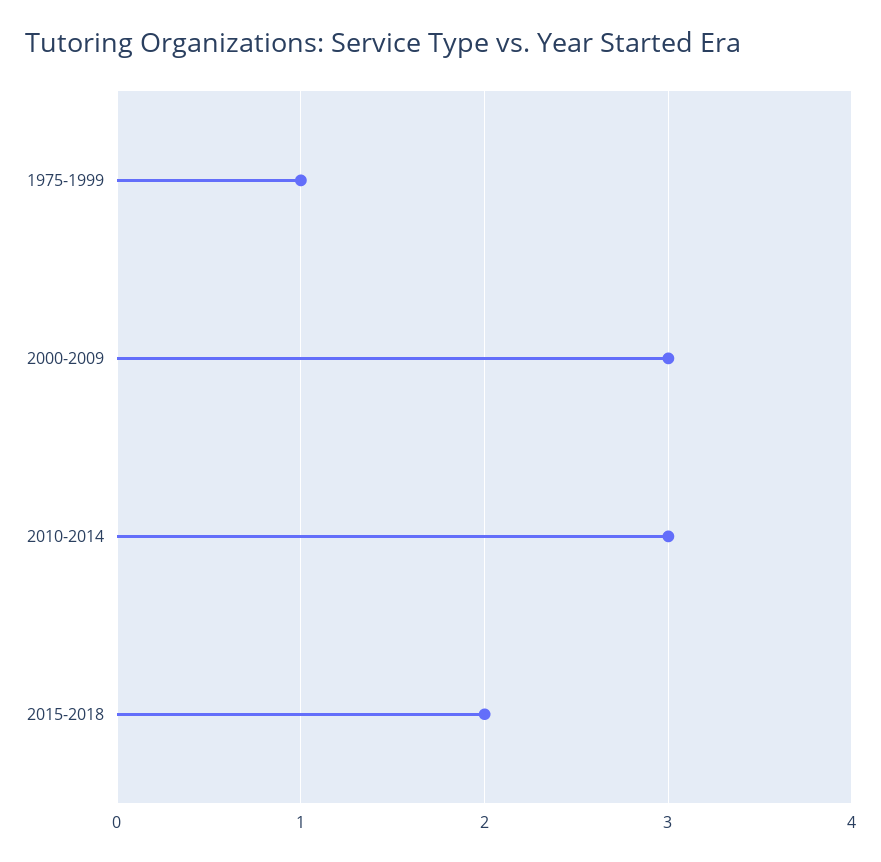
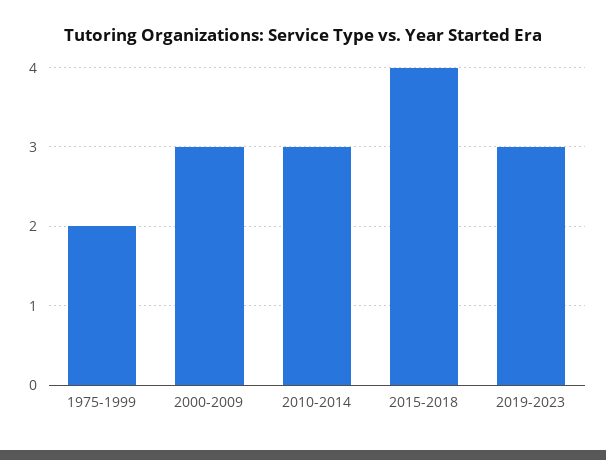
1975-1999: 1 -> 2
2015-2018: 2 -> 4
2019-2023: none -> 3

